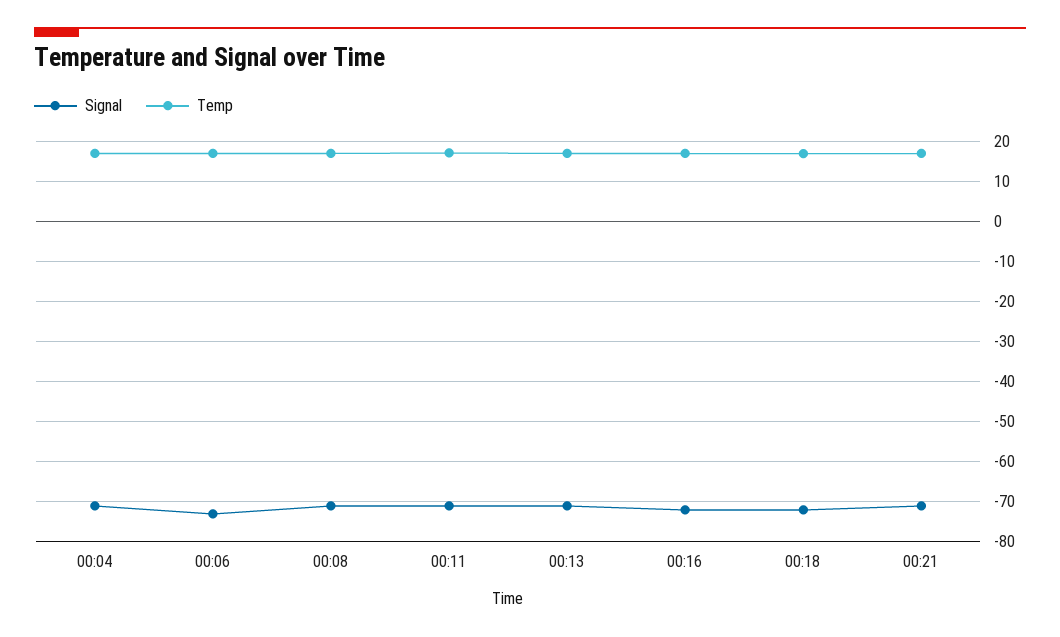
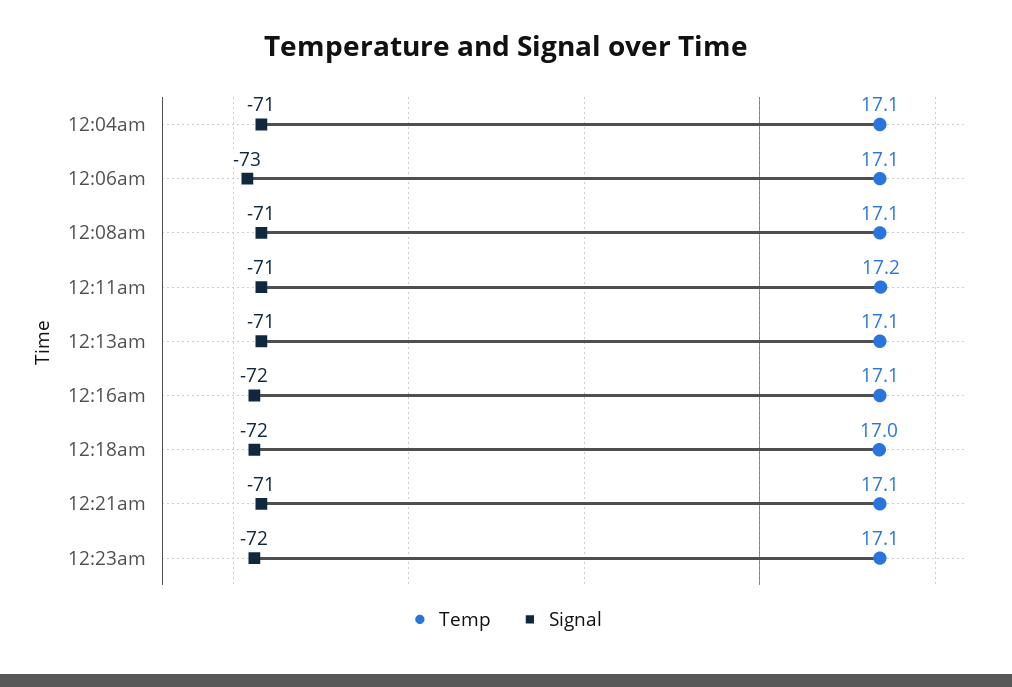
Temp, 12:23am: none -> 17.1
Signal, 12:23am: none -> -72

